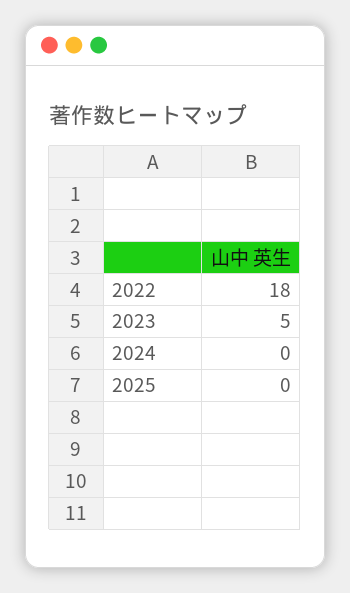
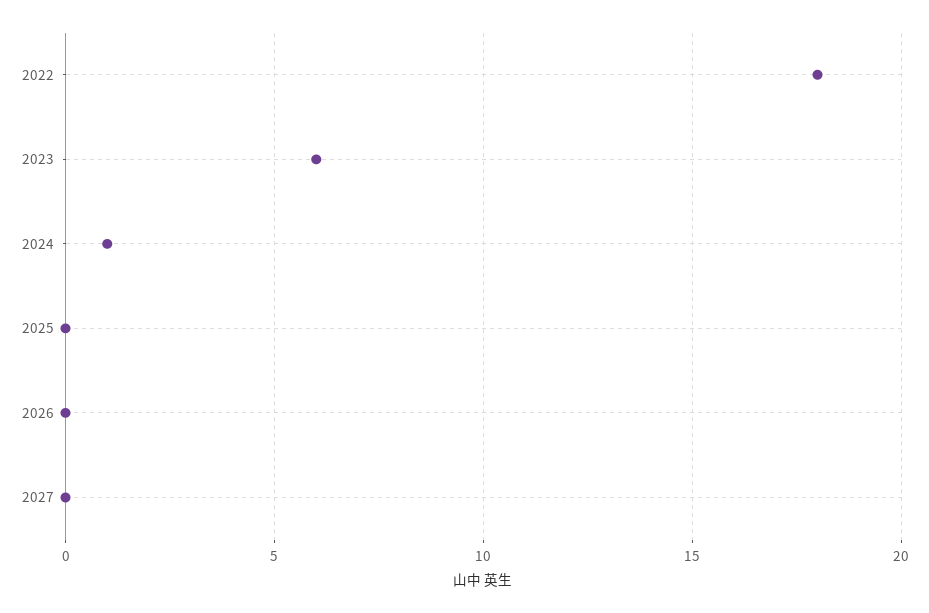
2023: 5 -> 6
2024: 0 -> 1
2026: none -> 0
2027: none -> 0

